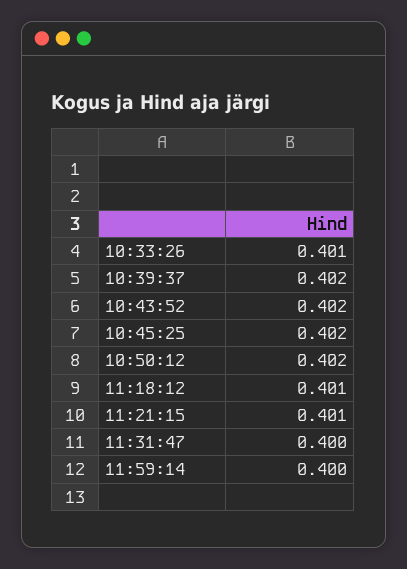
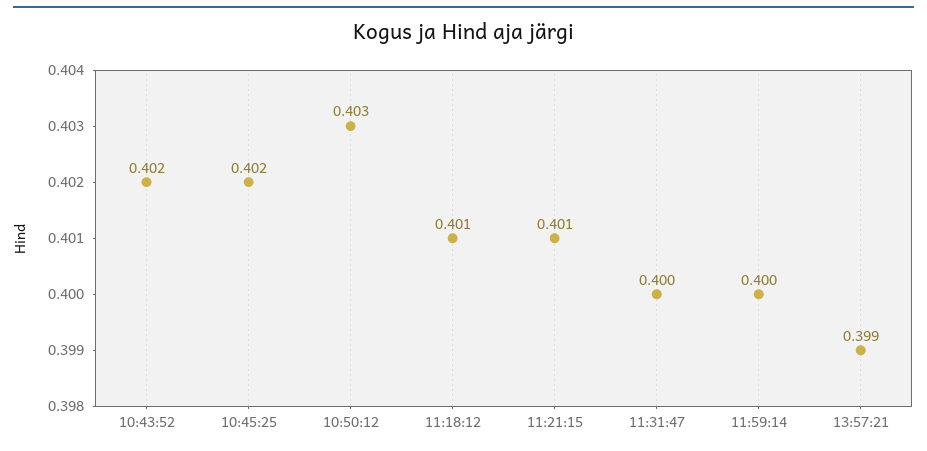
10:33:26: 0.401 -> none
10:39:37: 0.402 -> none
10:50:12: 0.402 -> 0.403
13:57:21: none -> 0.399

